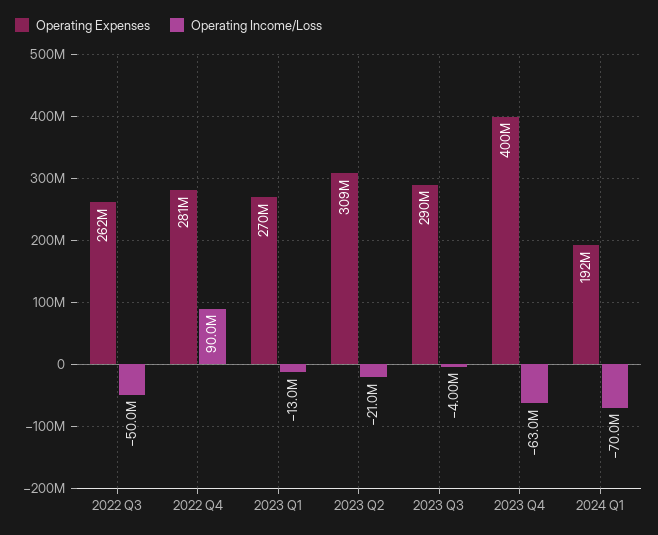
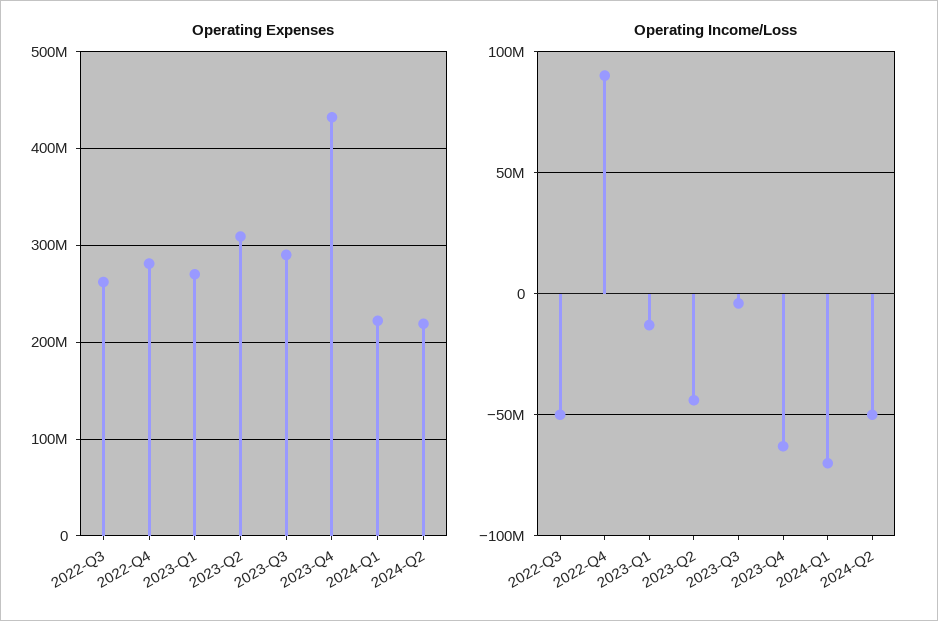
Operating Income/Loss, 2023 Q2: -21000000 -> -45000000
Operating Expenses, 2023 Q4: 400000000 -> 430000000
Operating Expenses, 2024 Q1: 192000000 -> 220000000
Operating Expenses, 2024-Q2: none -> 220000000
Operating Income/Loss, 2024-Q2: none -> -50000000

